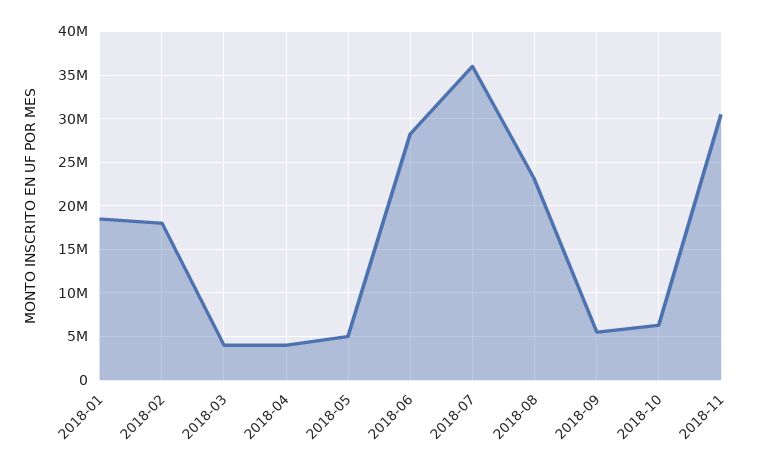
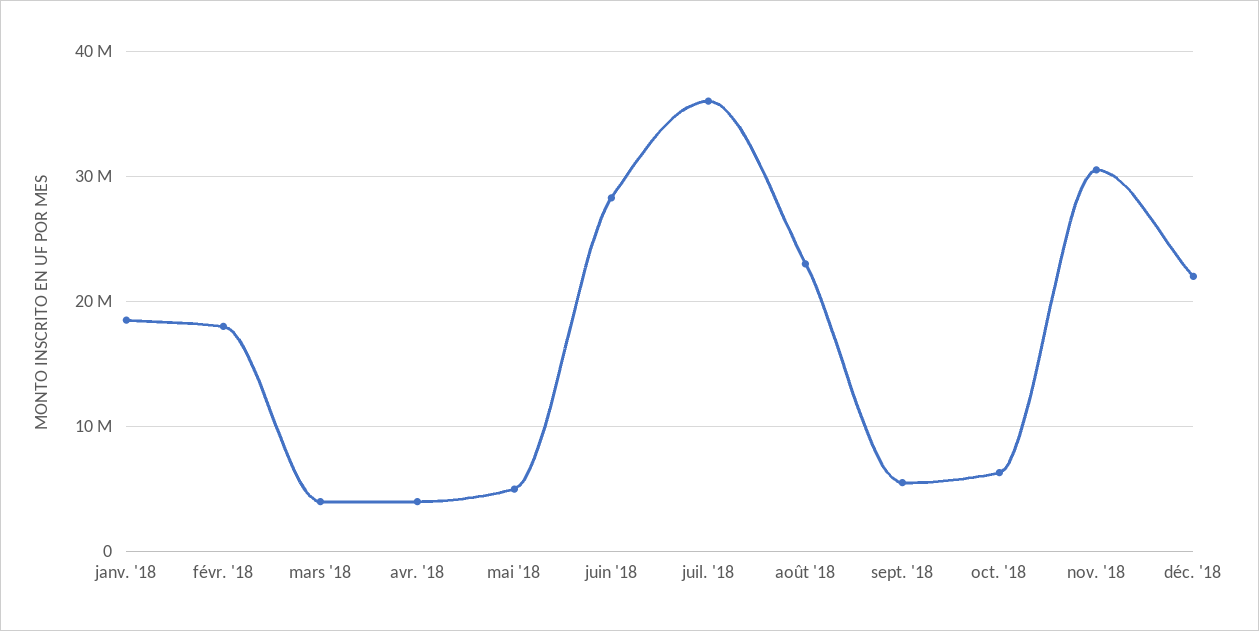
déc. '18: none -> 22000000

